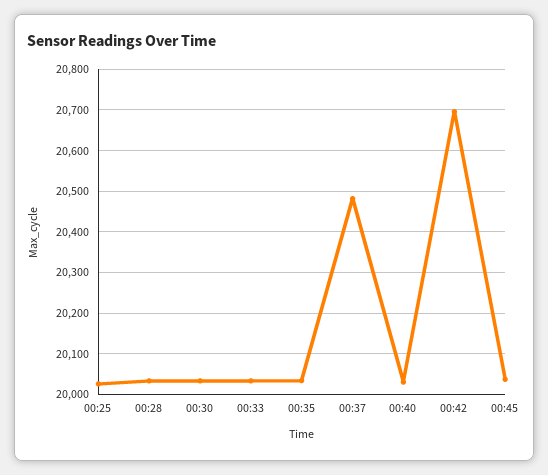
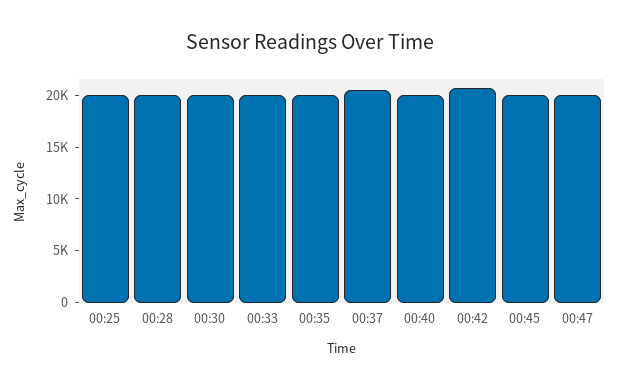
00:47: none -> 20000

